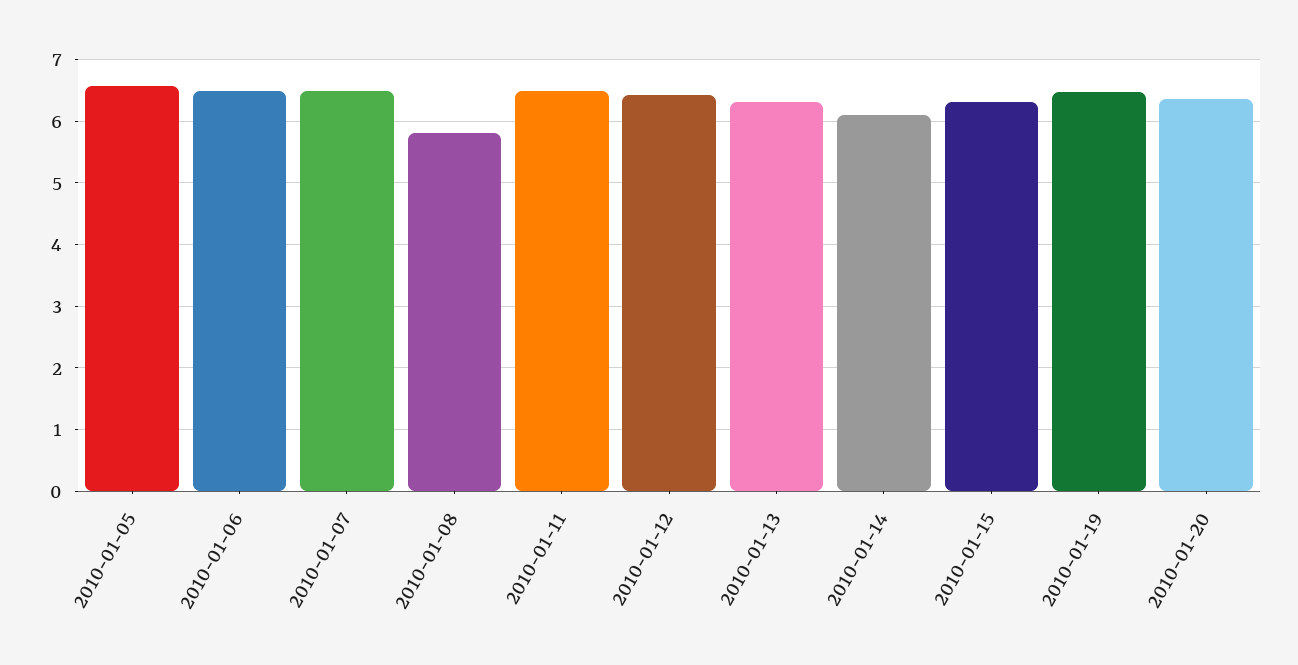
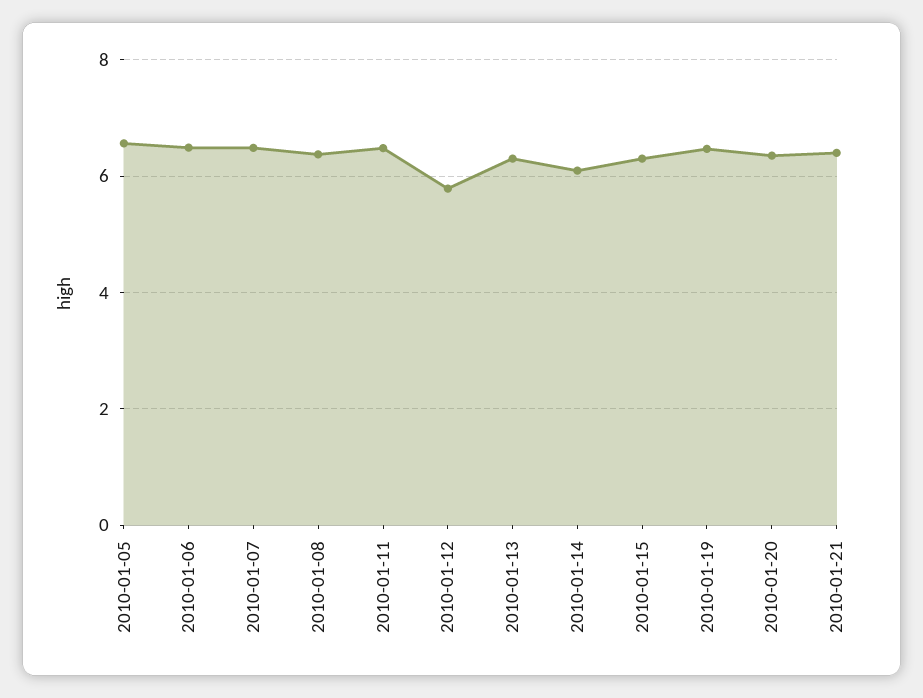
2010-01-08: 5.8 -> 6.4
2010-01-12: 6.4 -> 5.8
2010-01-21: none -> 6.4

